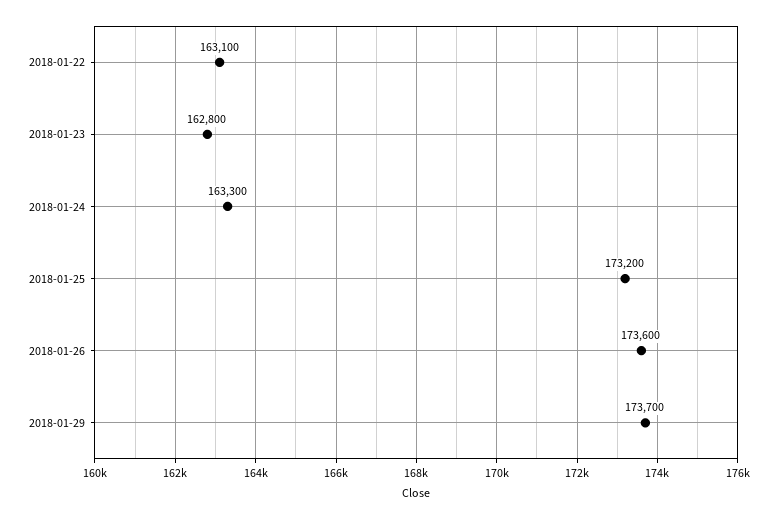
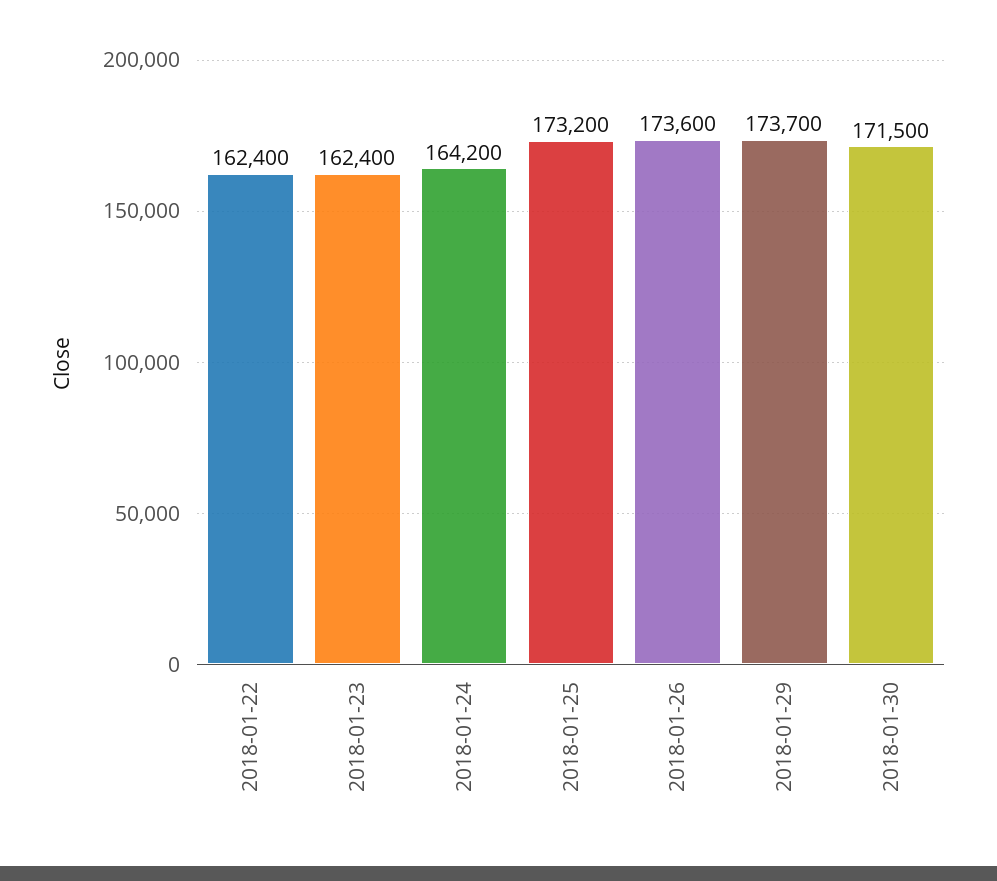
2018-01-22: 163100 -> 162400
2018-01-23: 162800 -> 162400
2018-01-24: 163300 -> 164200
2018-01-30: none -> 171500

